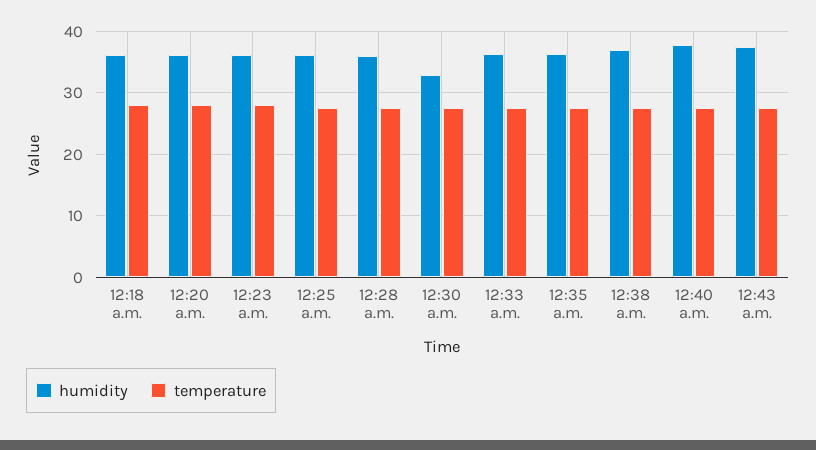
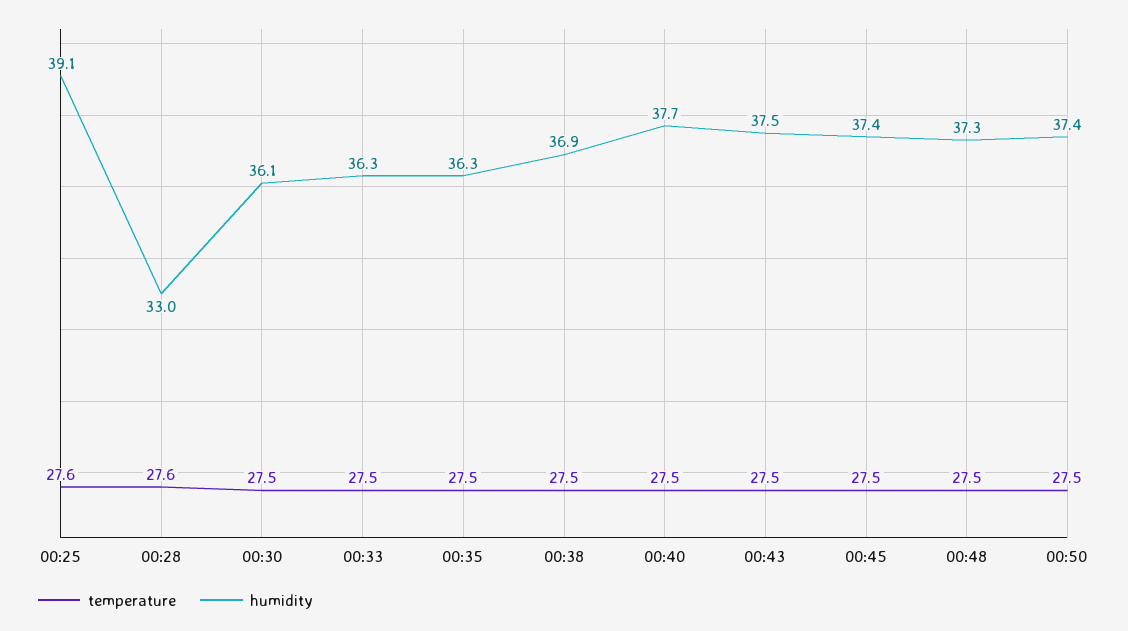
humidity, 12:18 a.m.: 36 -> none
temperature, 12:18 a.m.: 28 -> none
humidity, 12:20 a.m.: 36 -> none
temperature, 12:20 a.m.: 28 -> none
humidity, 12:23 a.m.: 36 -> none
temperature, 12:23 a.m.: 28 -> none
humidity, 12:25 a.m.: 36 -> 39.1
humidity, 12:28 a.m.: 36 -> 33
humidity, 12:30 a.m.: 33 -> 36.1
temperature, 00:45: none -> 27.5
humidity, 00:45: none -> 37.4
temperature, 00:48: none -> 27.5
humidity, 00:48: none -> 37.3
temperature, 00:50: none -> 27.5
humidity, 00:50: none -> 37.4

